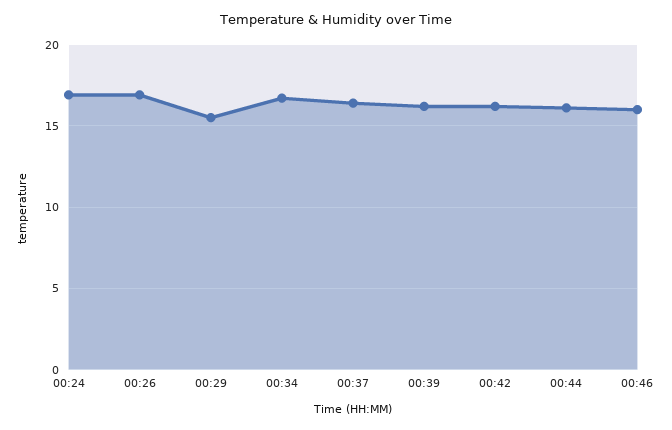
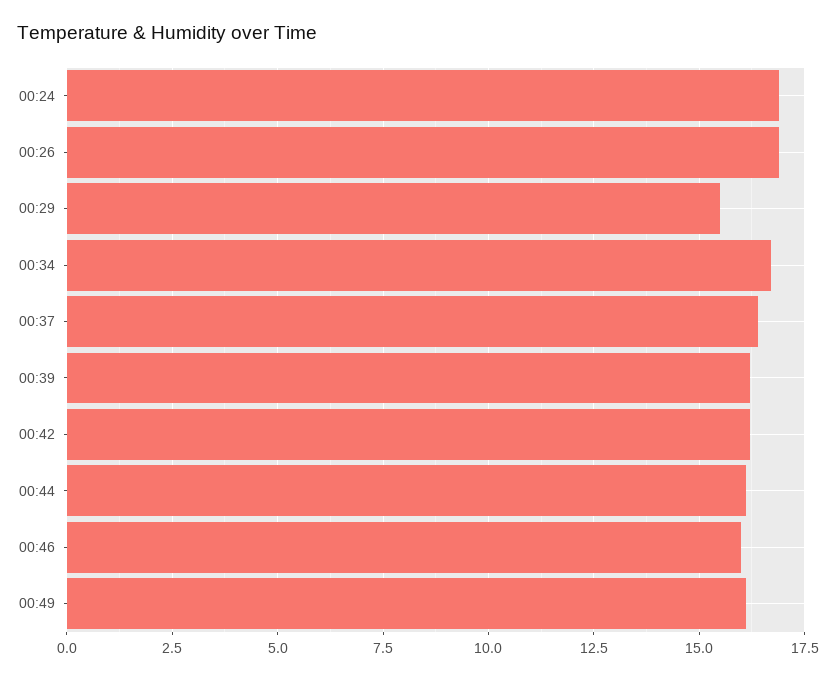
00:49: none -> 16

